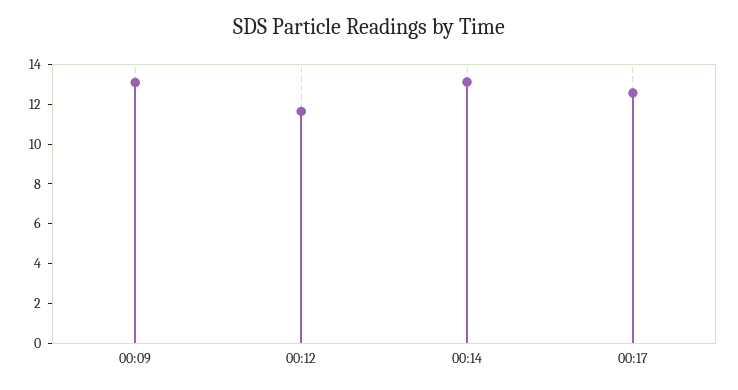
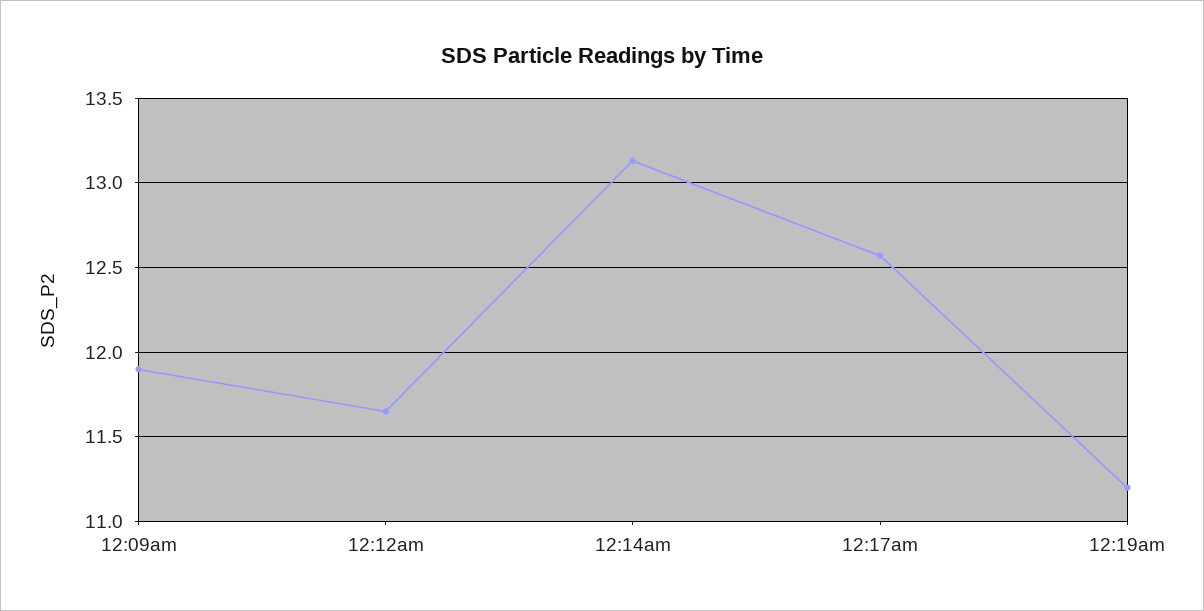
00:09: 13 -> 11.9
12:19am: none -> 11.2

